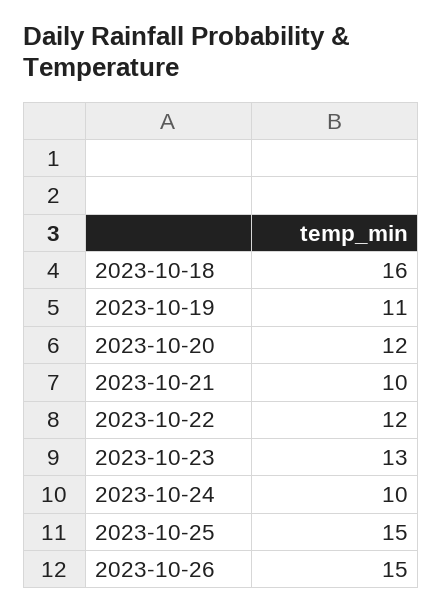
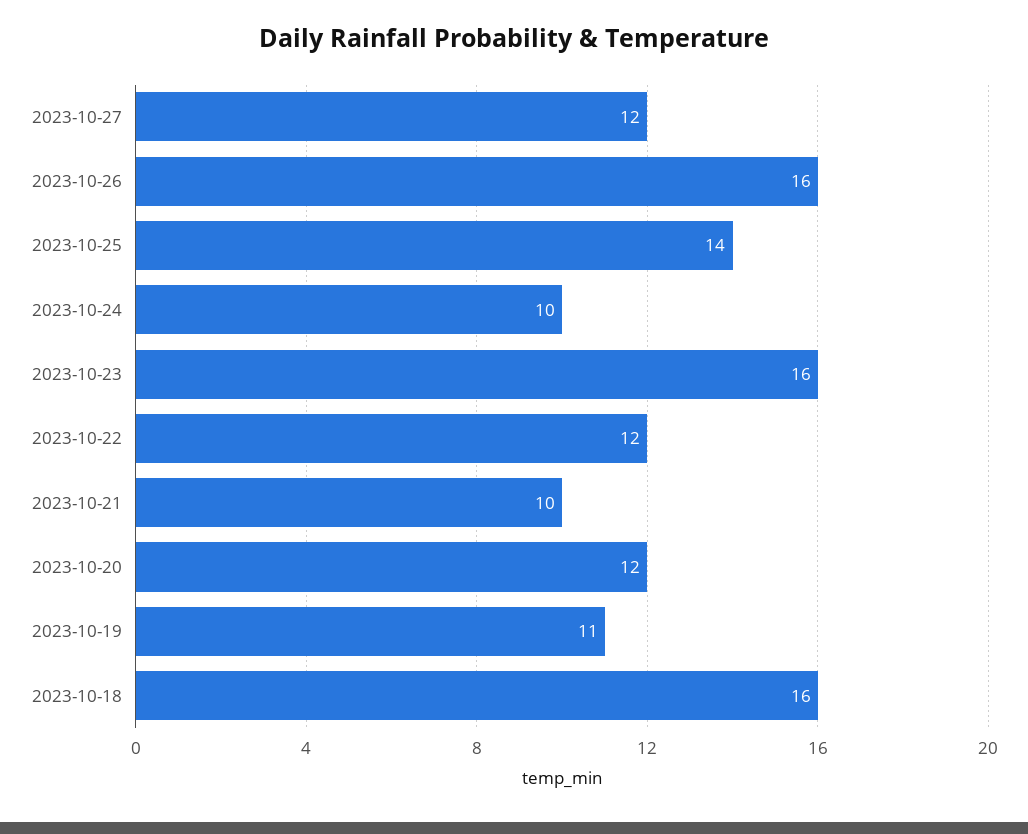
2023-10-23: 13 -> 16
2023-10-25: 15 -> 14
2023-10-26: 15 -> 16
2023-10-27: none -> 12

